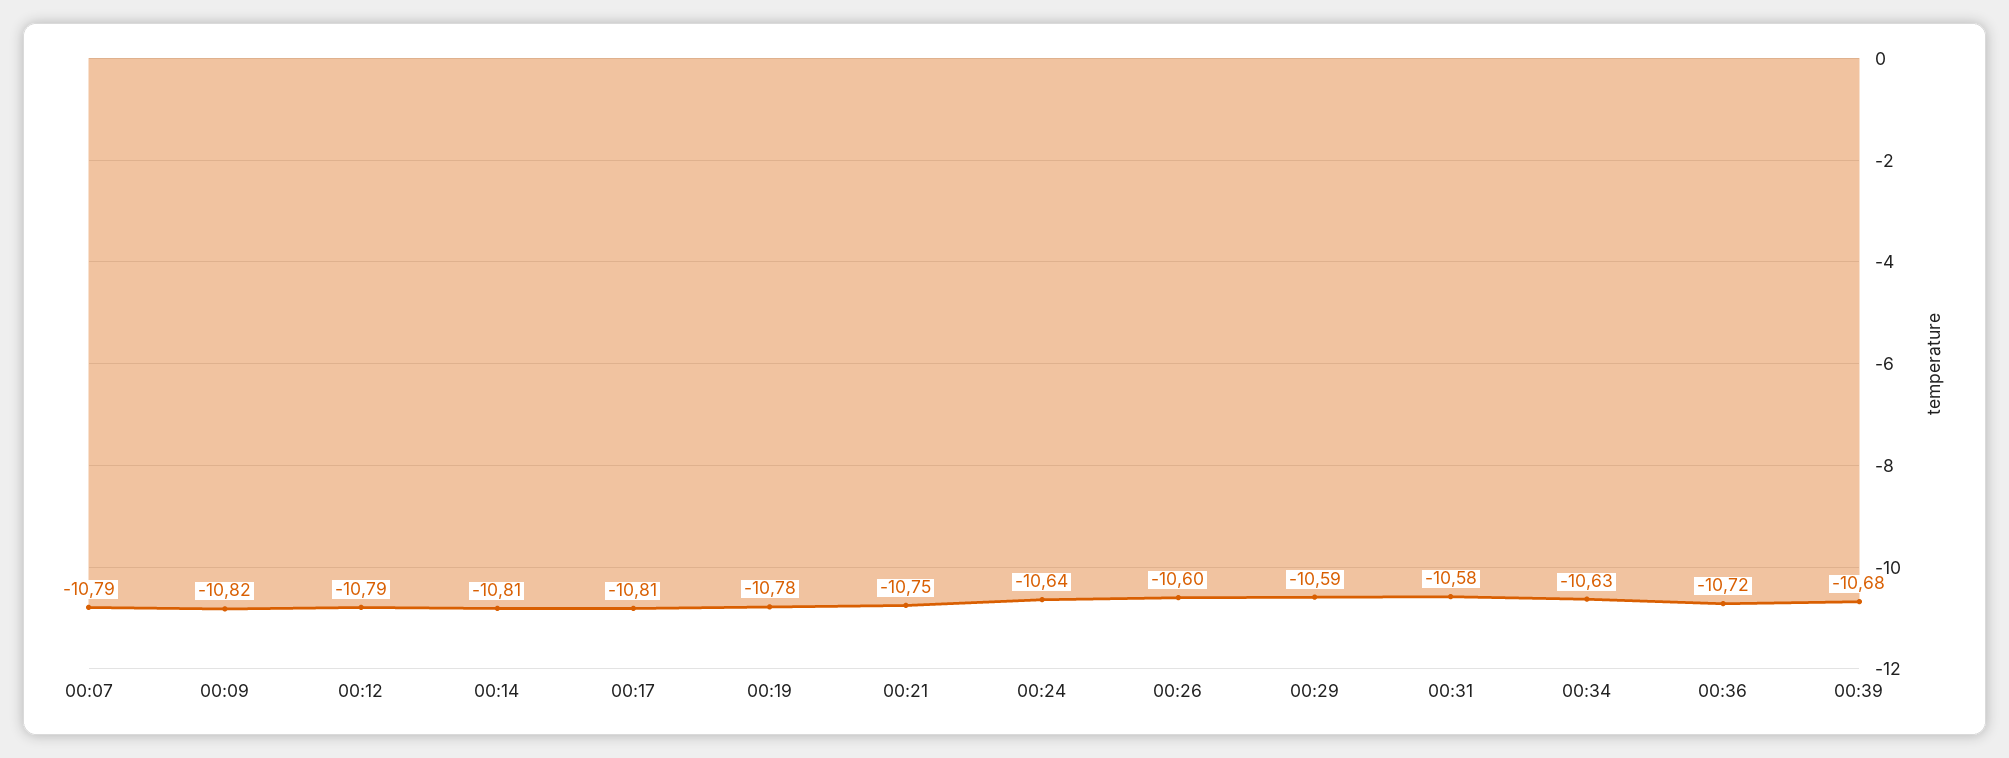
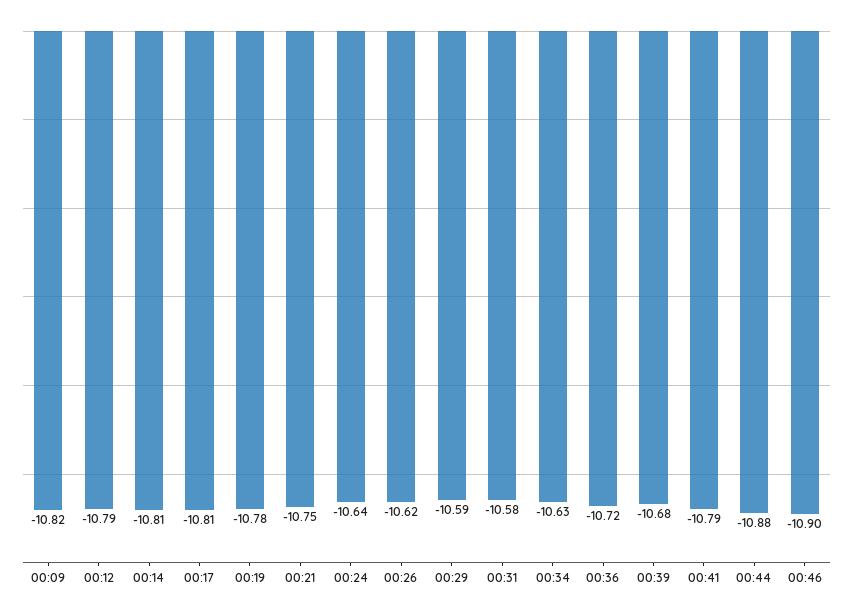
00:07: -10.79 -> none
00:26: -10.6 -> -10.62
00:41: none -> -10.79
00:44: none -> -10.88
00:46: none -> -10.9

